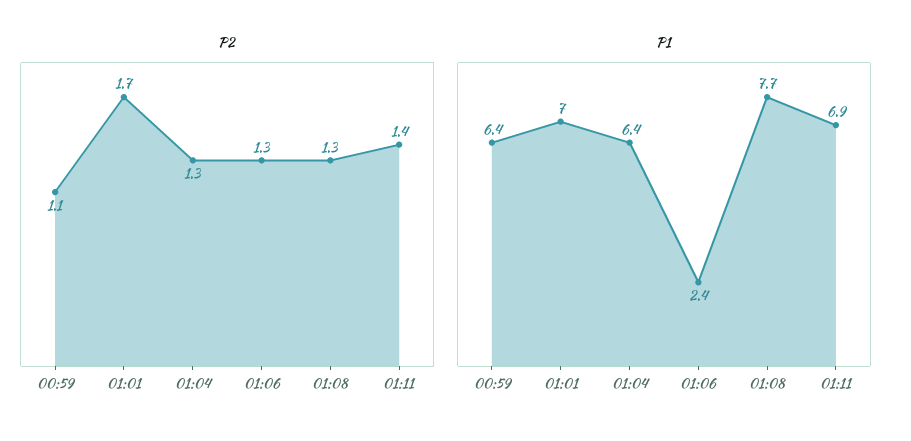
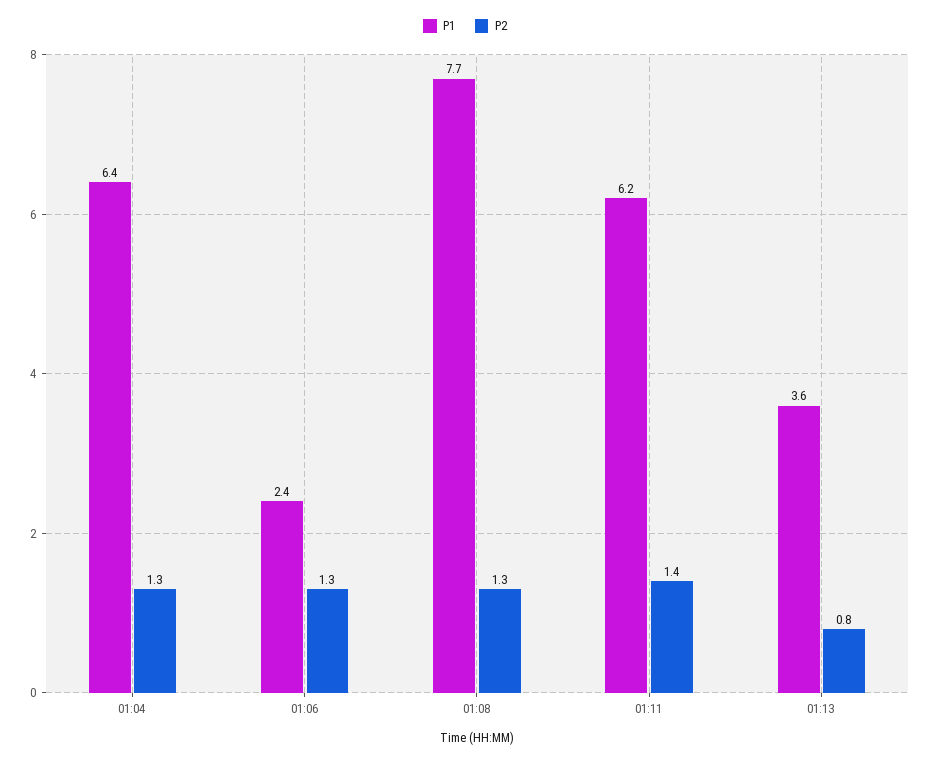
P2, 00:59: 1.1 -> none
P2, 01:01: 1.7 -> none
P1, 00:59: 6.4 -> none
P1, 01:01: 7 -> none
P1, 01:11: 6.9 -> 6.2
P1, 01:13: none -> 3.6
P2, 01:13: none -> 0.8

